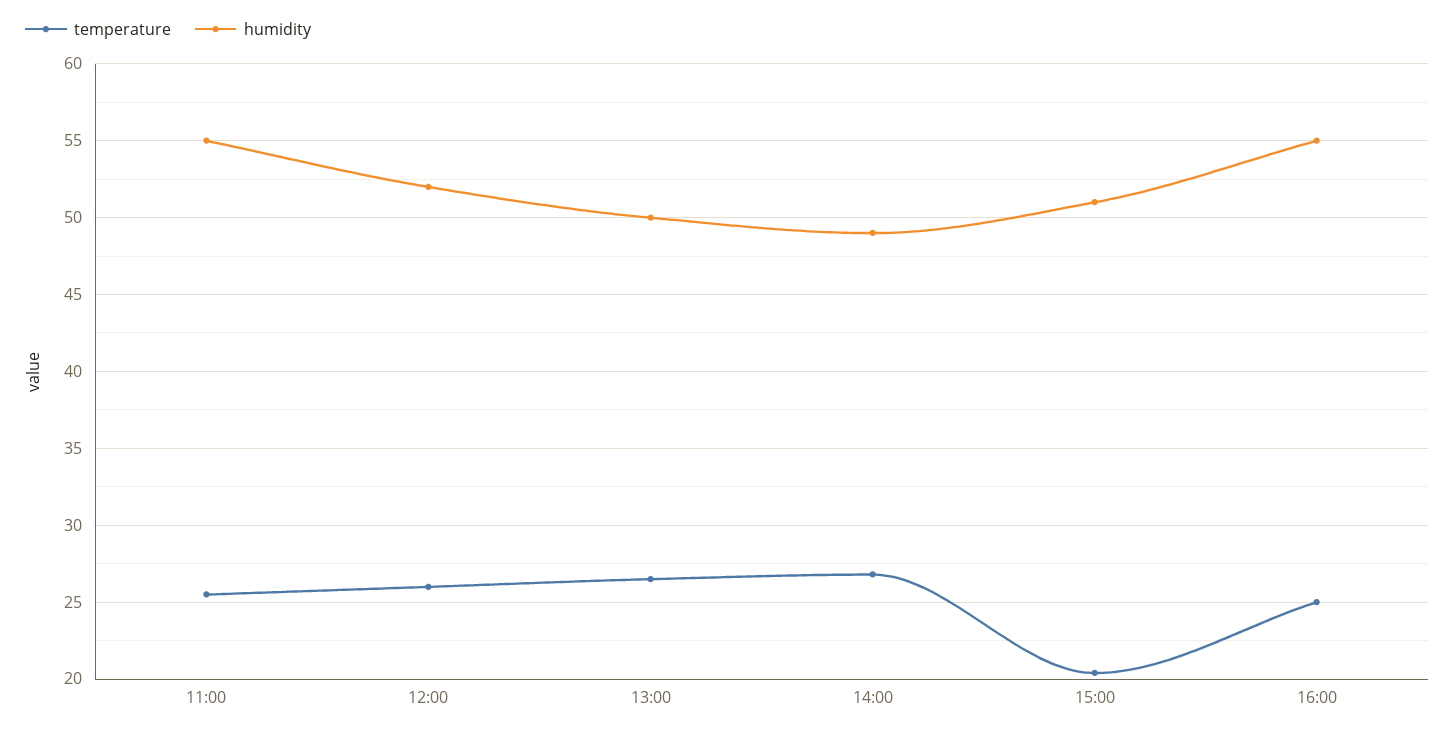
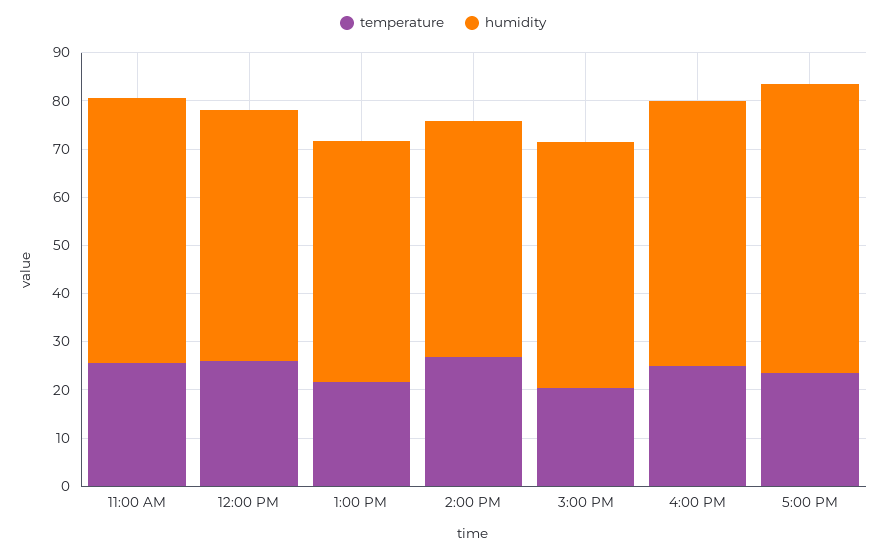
temperature, 13:00: 26.5 -> 22
temperature, 5:00 PM: none -> 24
humidity, 5:00 PM: none -> 60

